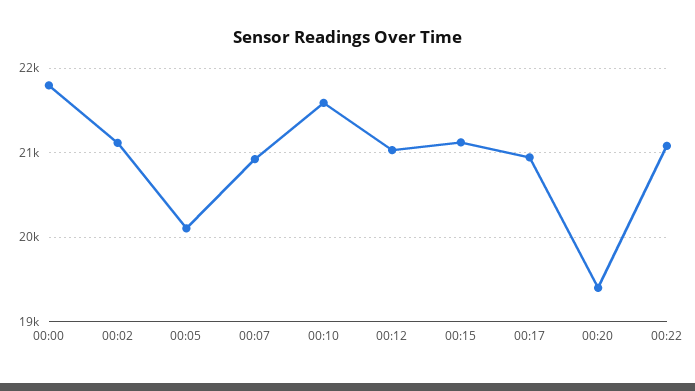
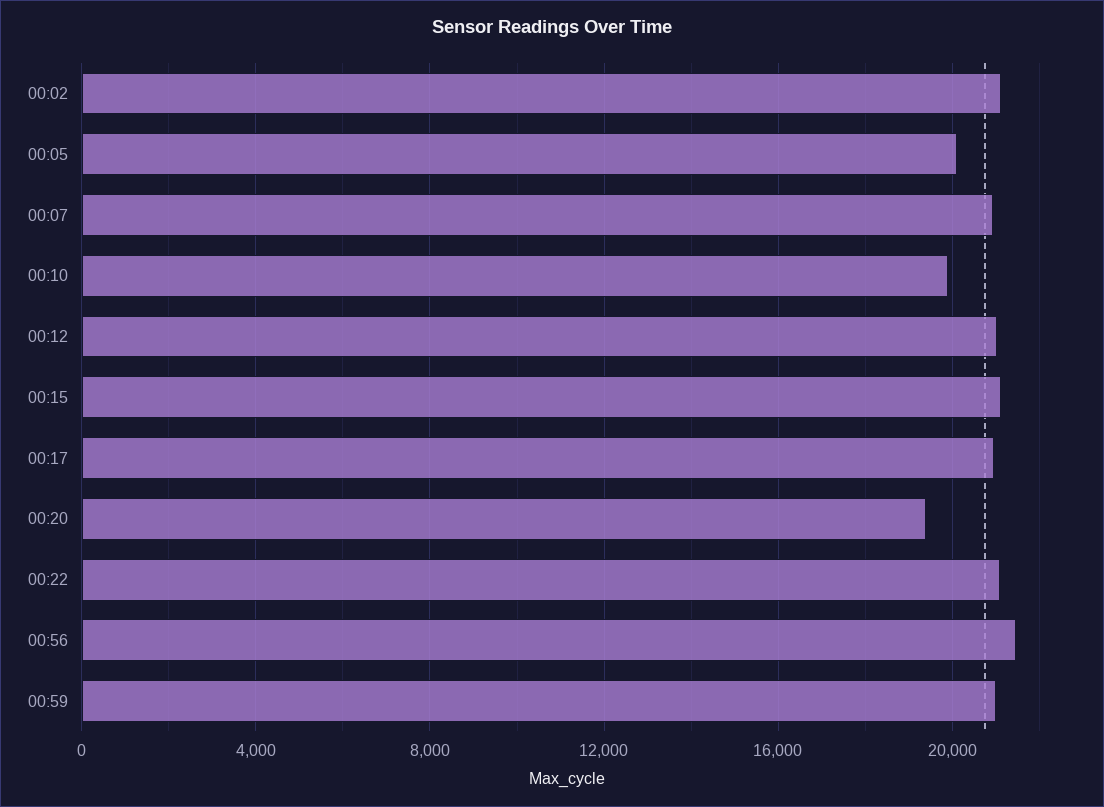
00:00: 21800 -> none
00:10: 21600 -> 20000
00:56: none -> 21500
00:59: none -> 21000

